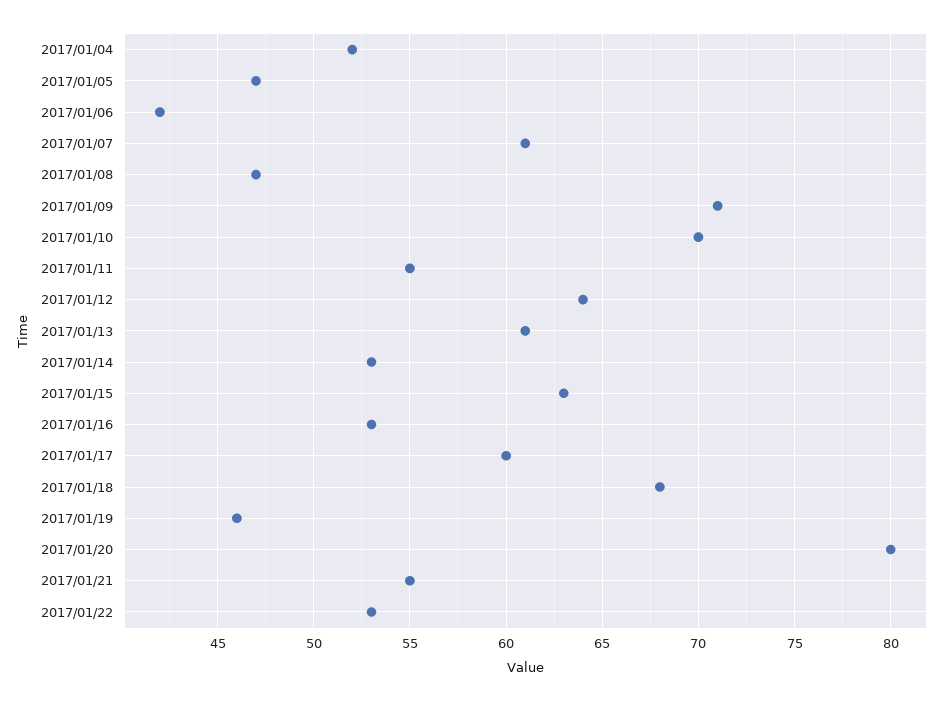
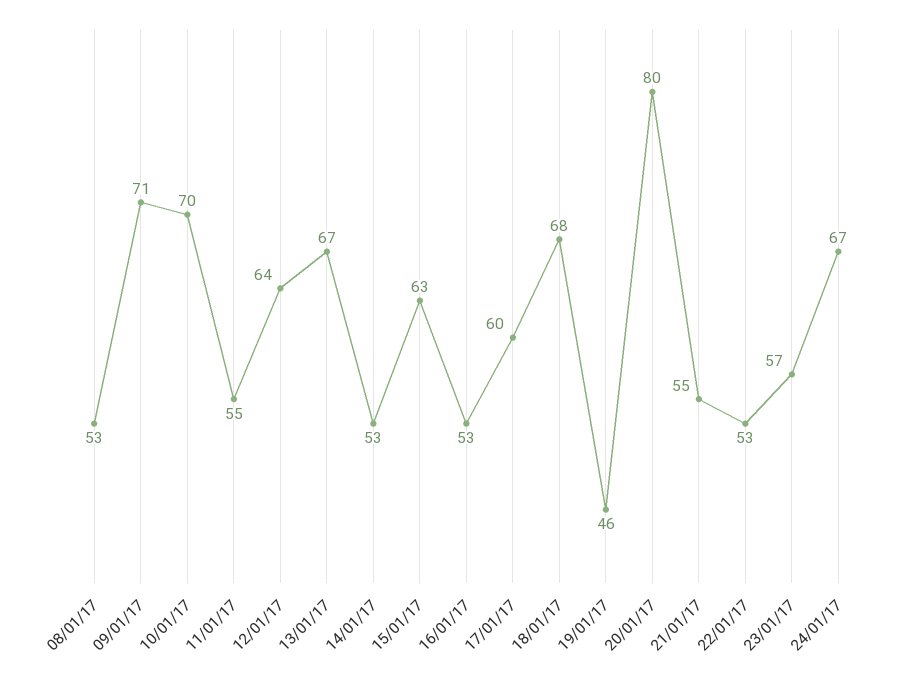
2017/01/04: 52 -> none
2017/01/05: 47 -> none
2017/01/06: 42 -> none
2017/01/07: 61 -> none
2017/01/08: 47 -> 53
2017/01/13: 61 -> 67
23/01/17: none -> 57
24/01/17: none -> 67

